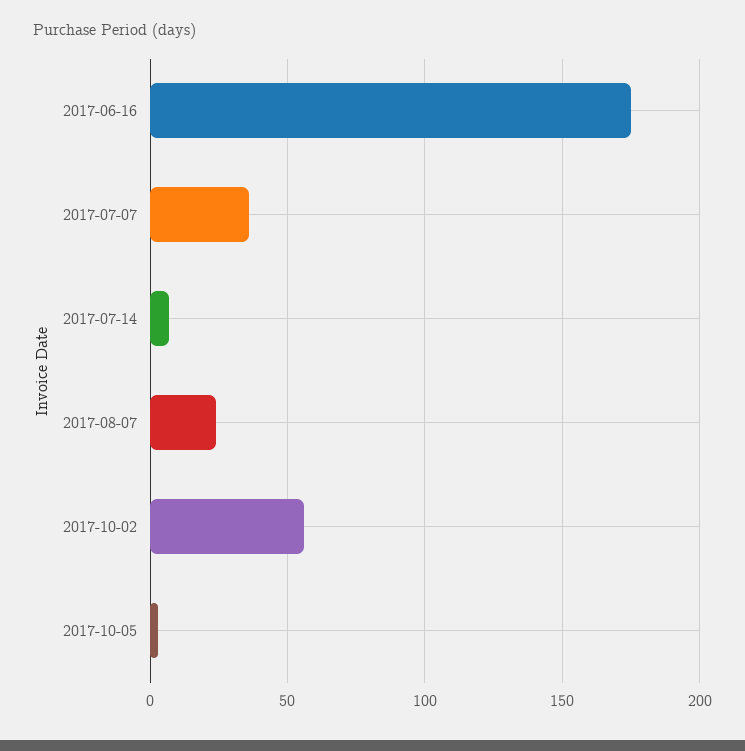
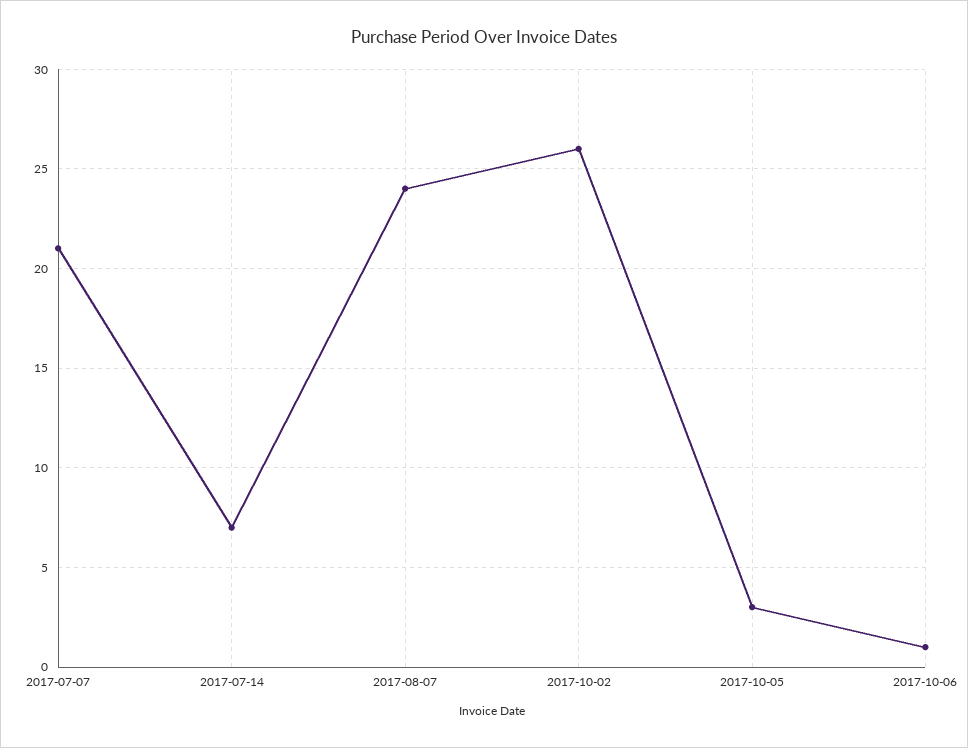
2017-06-16: 175 -> none
2017-07-07: 35 -> 21
2017-10-02: 55 -> 26
2017-10-06: none -> 1

